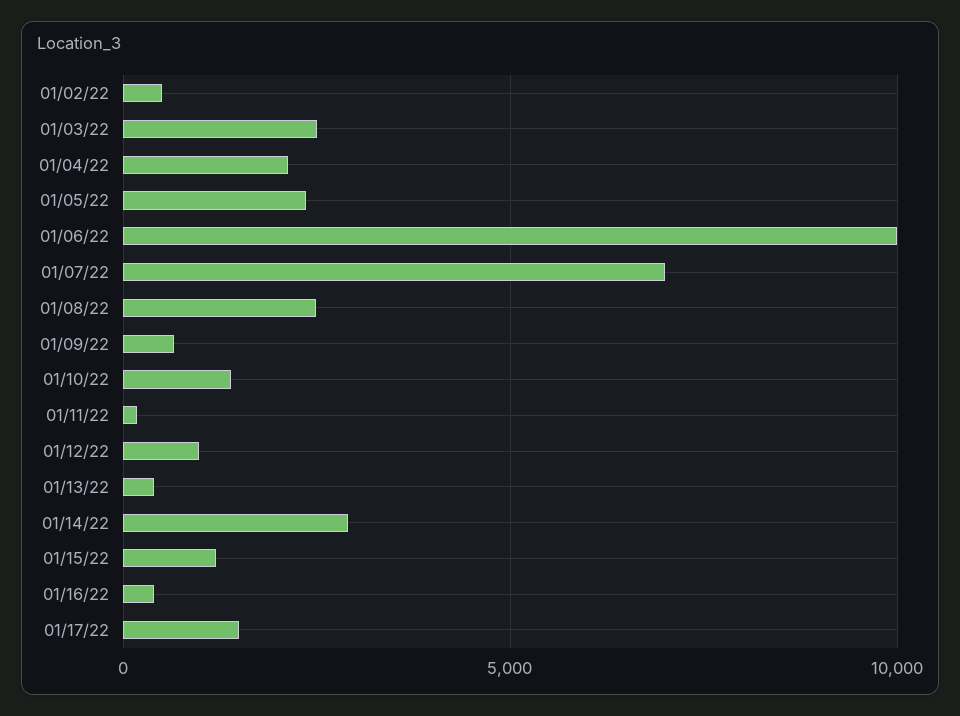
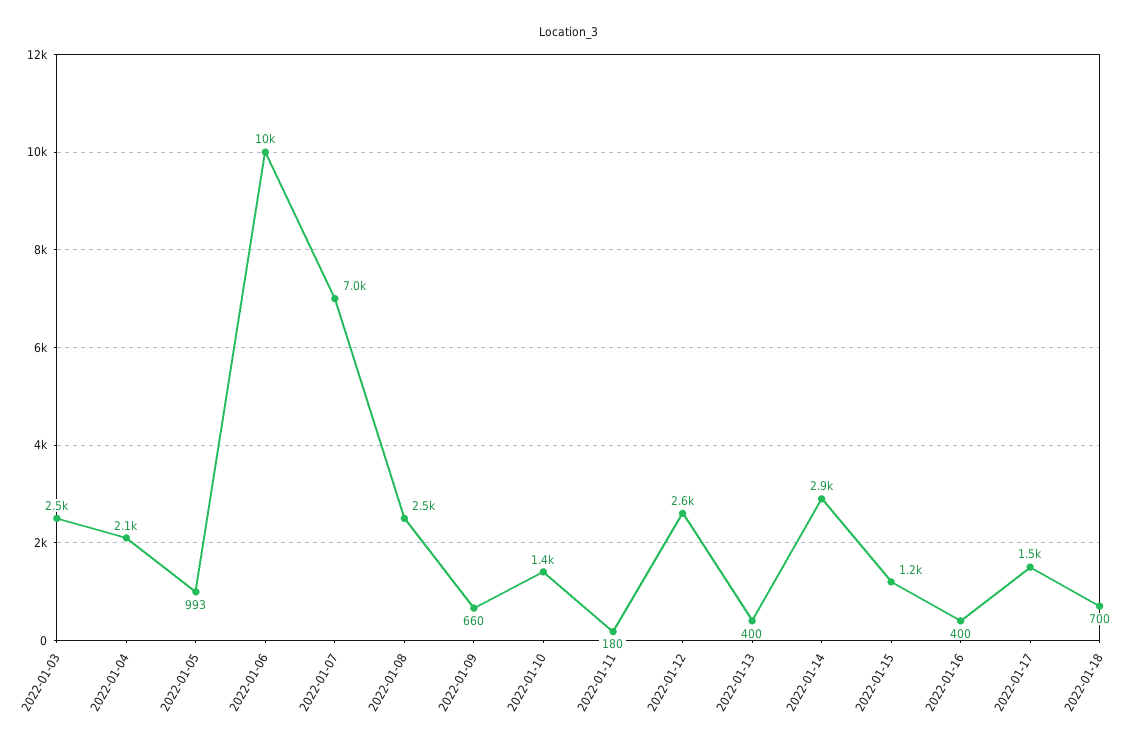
01/02/22: 500 -> none
01/05/22: 2500 -> 993
01/12/22: 1000 -> 2600
2022-01-18: none -> 700

